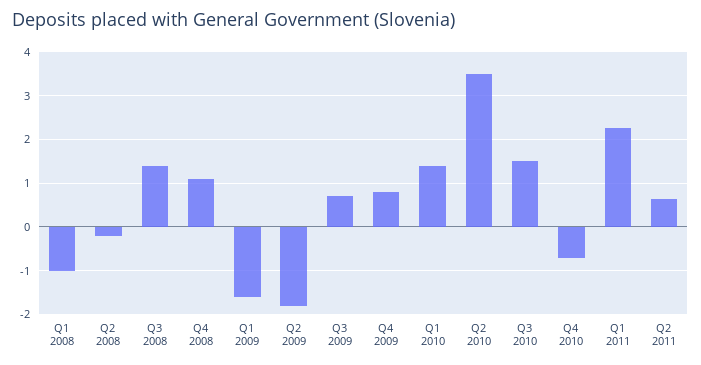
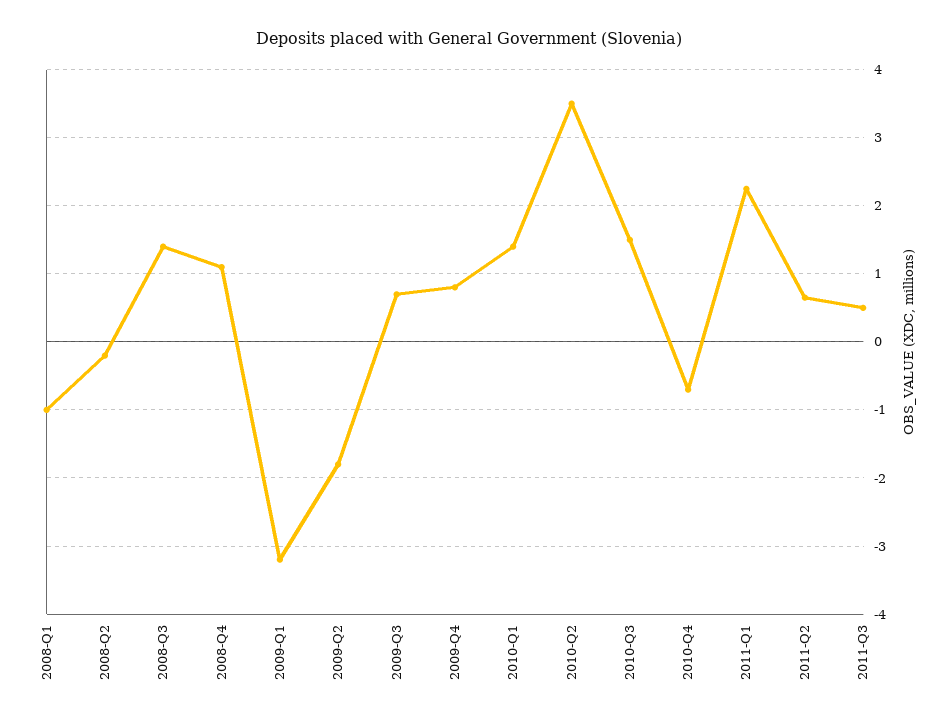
Q1 2009: -1.6 -> -3.2
2011-Q3: none -> 0.5

